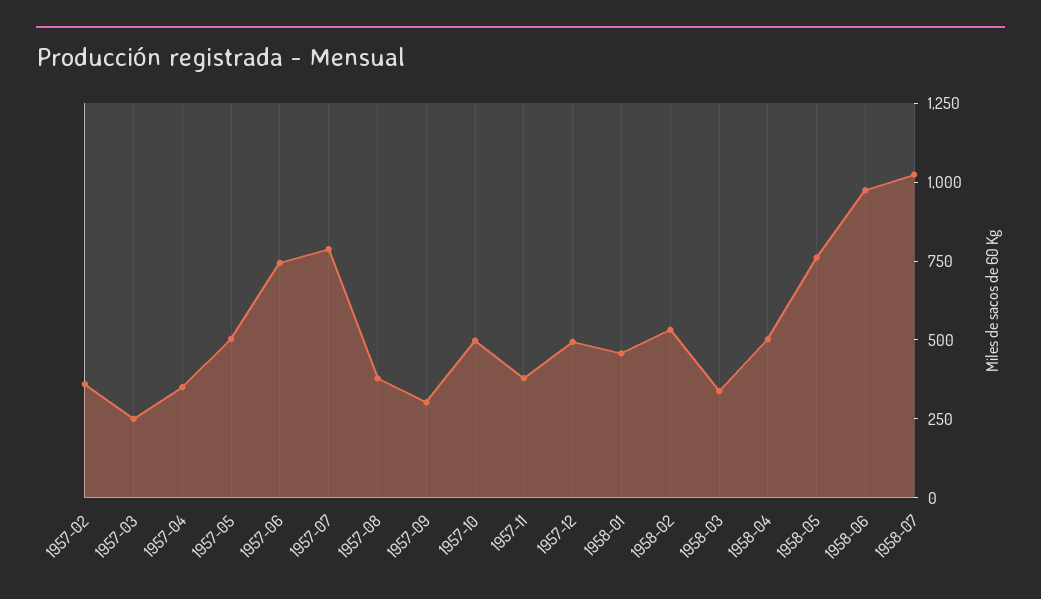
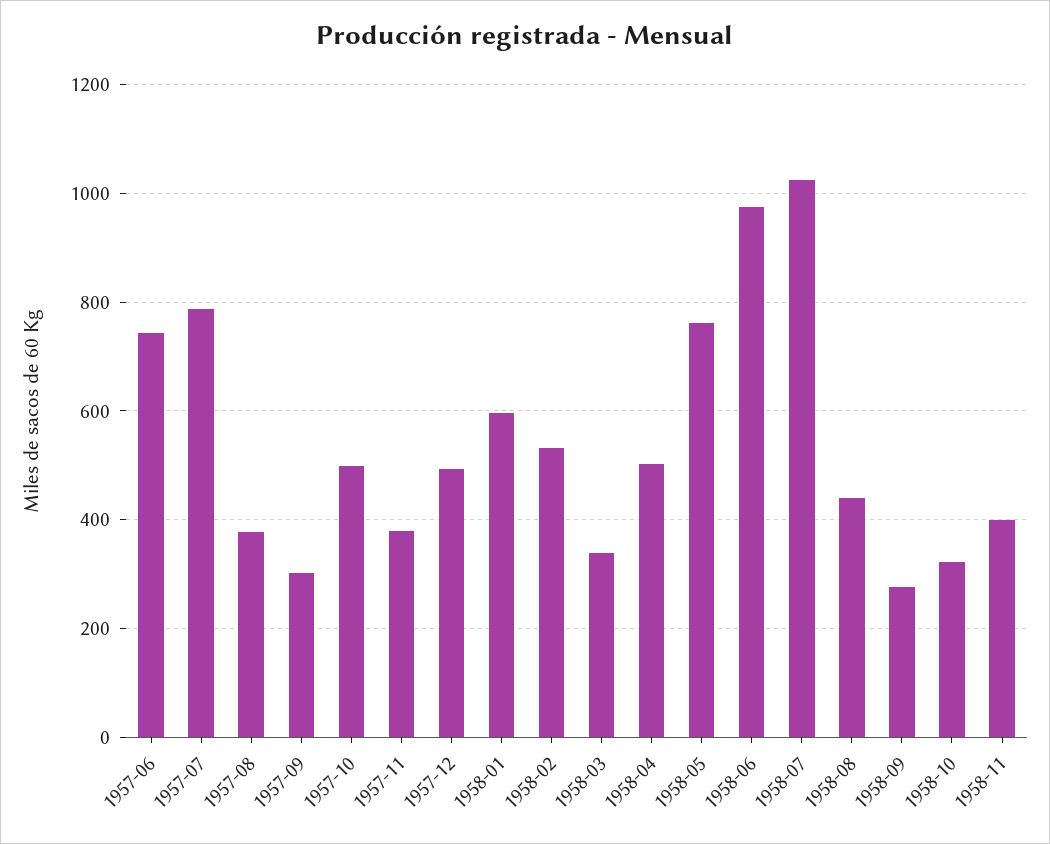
1957-02: 350 -> none
1957-03: 250 -> none
1957-04: 350 -> none
1957-05: 500 -> none
1958-01: 450 -> 600
1958-08: none -> 440
1958-09: none -> 280
1958-10: none -> 320
1958-11: none -> 400

